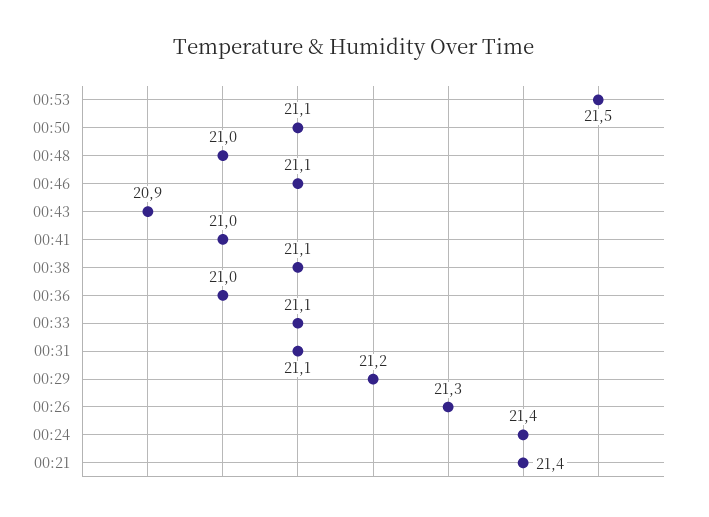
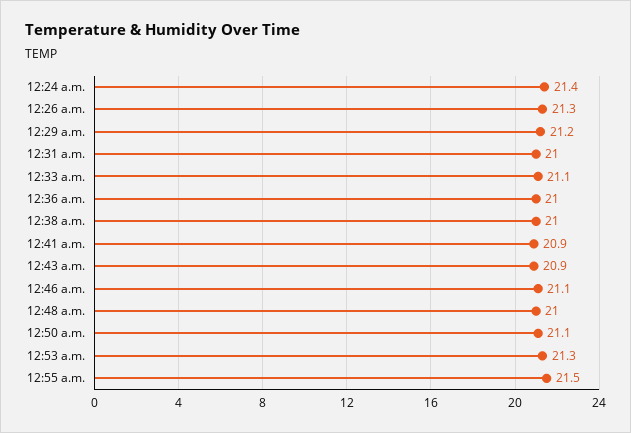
00:53: 21.5 -> 21.3
00:41: 21 -> 20.9
00:38: 21.1 -> 21
00:31: 21.1 -> 21
00:21: 21.4 -> none
12:55 a.m.: none -> 21.5

